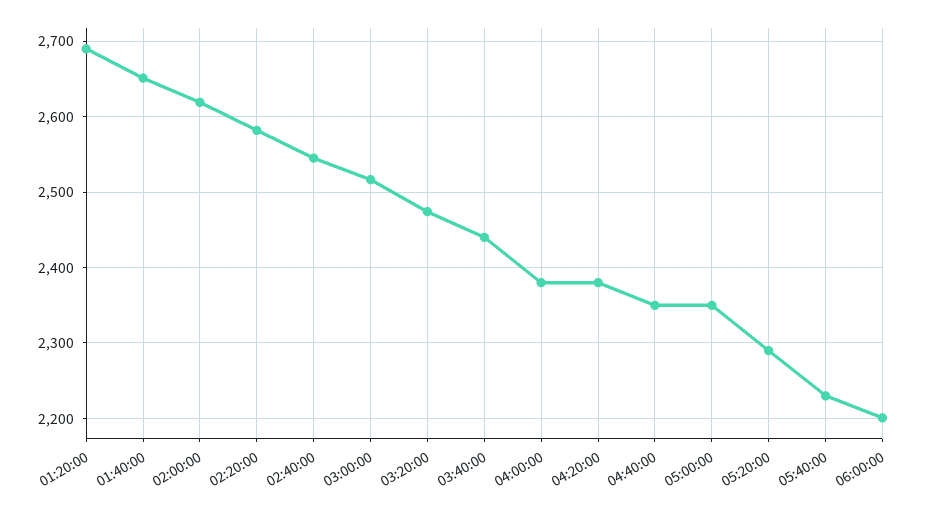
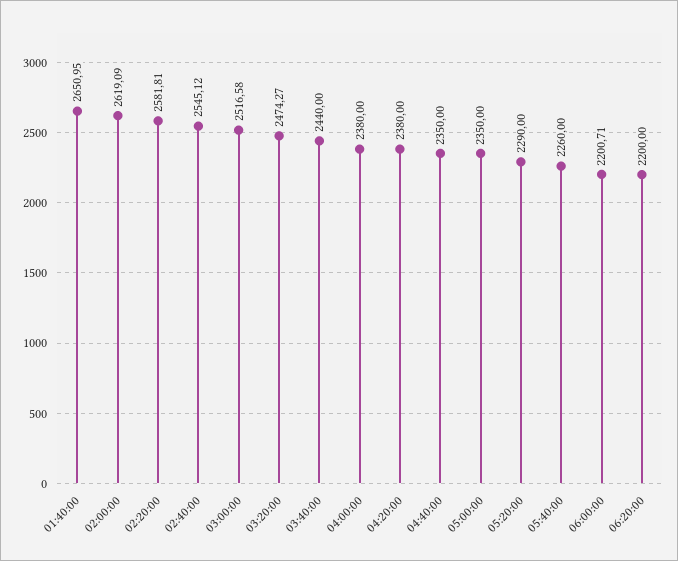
01:20:00: 2690 -> none
05:40:00: 2230 -> 2260
06:20:00: none -> 2200

